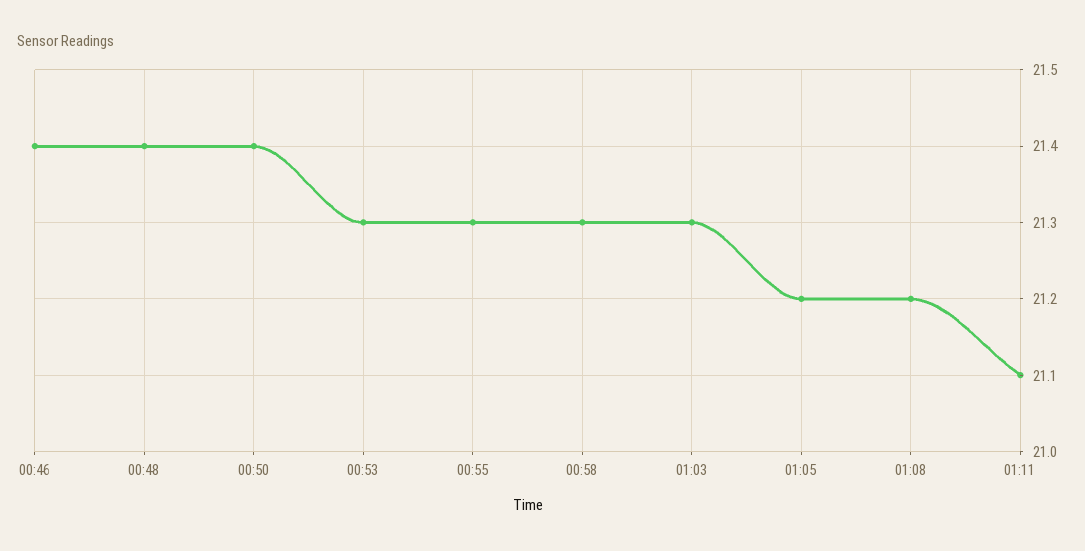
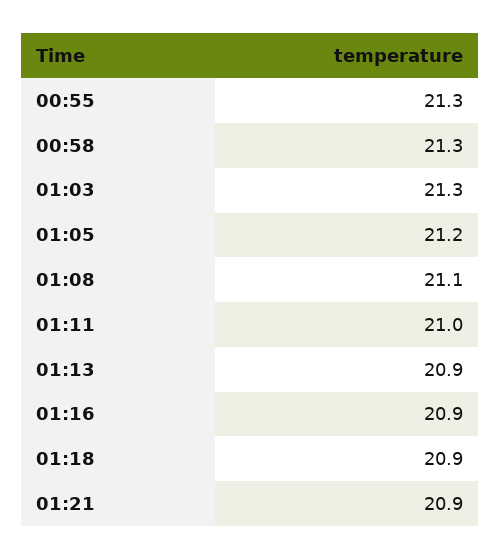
00:46: 21.4 -> none
00:48: 21.4 -> none
00:50: 21.4 -> none
00:53: 21.3 -> none
01:08: 21.2 -> 21.1
01:11: 21.1 -> 21
01:13: none -> 20.9
01:16: none -> 20.9
01:18: none -> 20.9
01:21: none -> 20.9

